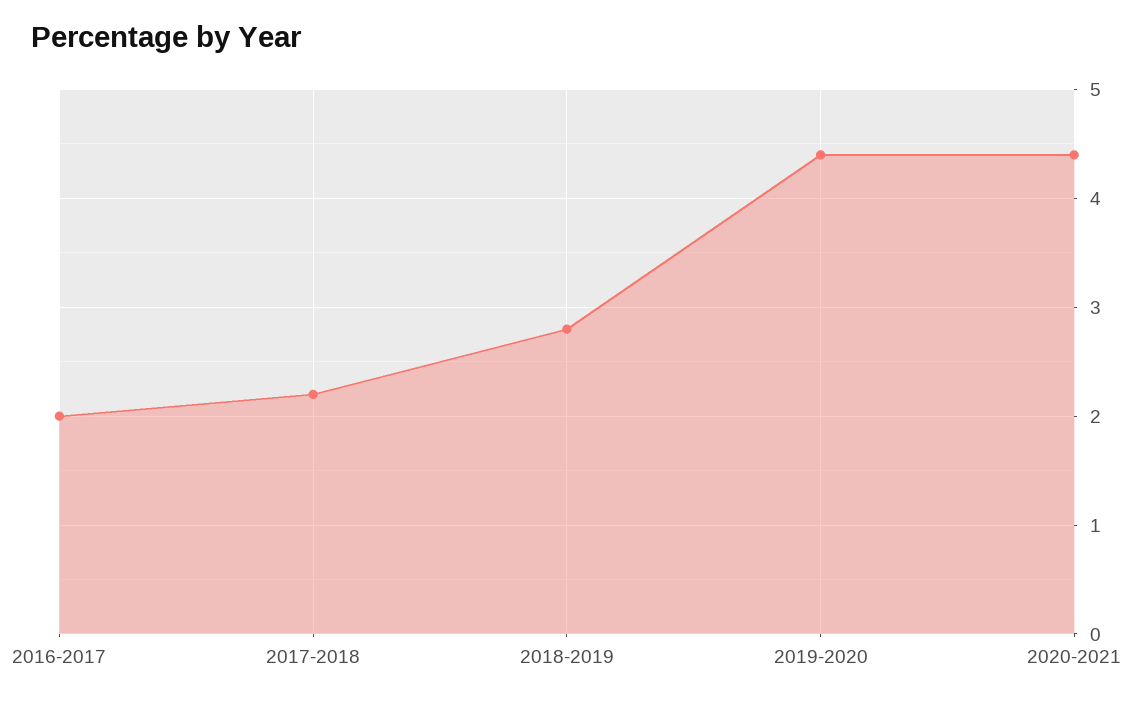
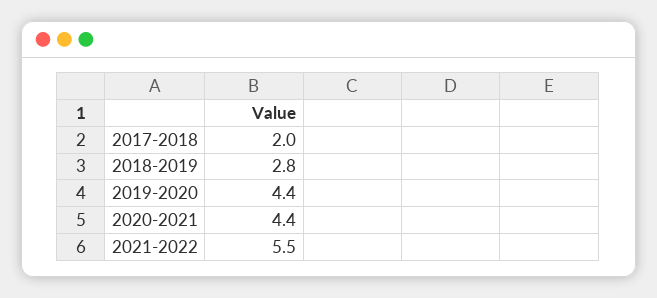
2016-2017: 2 -> none
2017-2018: 2.2 -> 2
2021-2022: none -> 5.5

